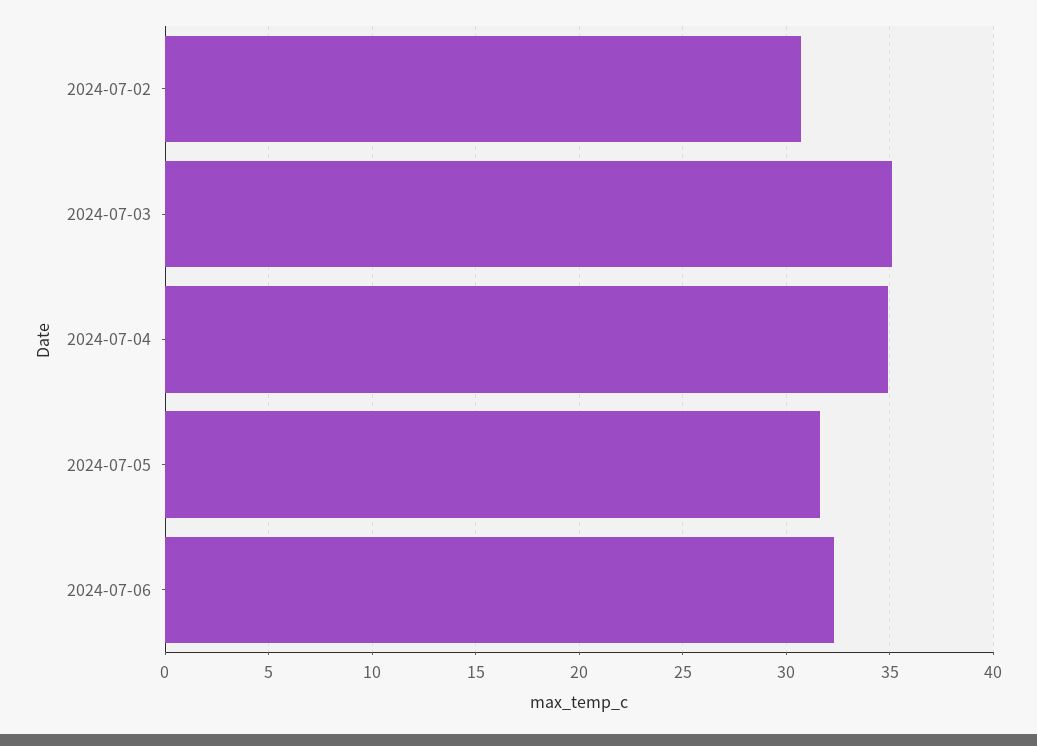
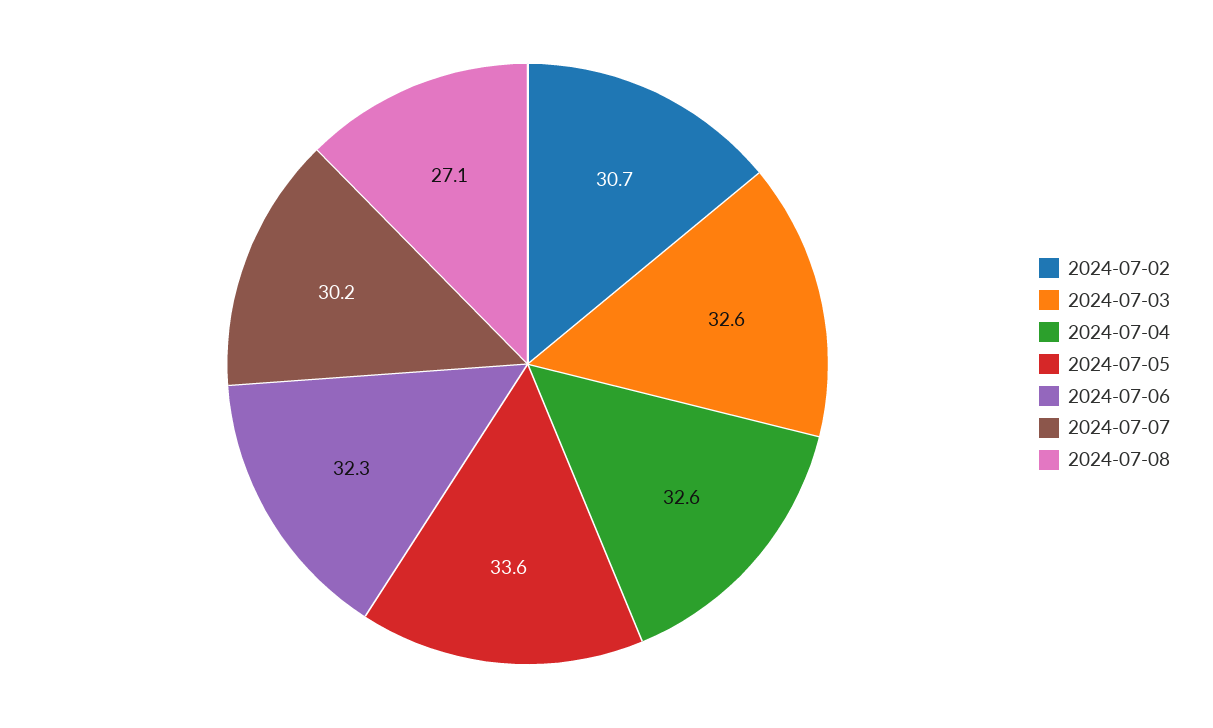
2024-07-03: 35 -> 32.6
2024-07-04: 35 -> 32.6
2024-07-05: 31.5 -> 33.6
2024-07-07: none -> 30.2
2024-07-08: none -> 27.1

